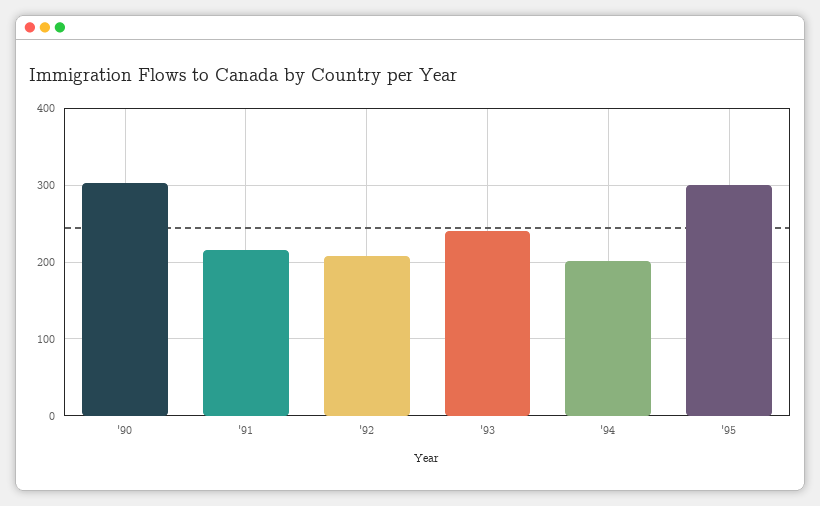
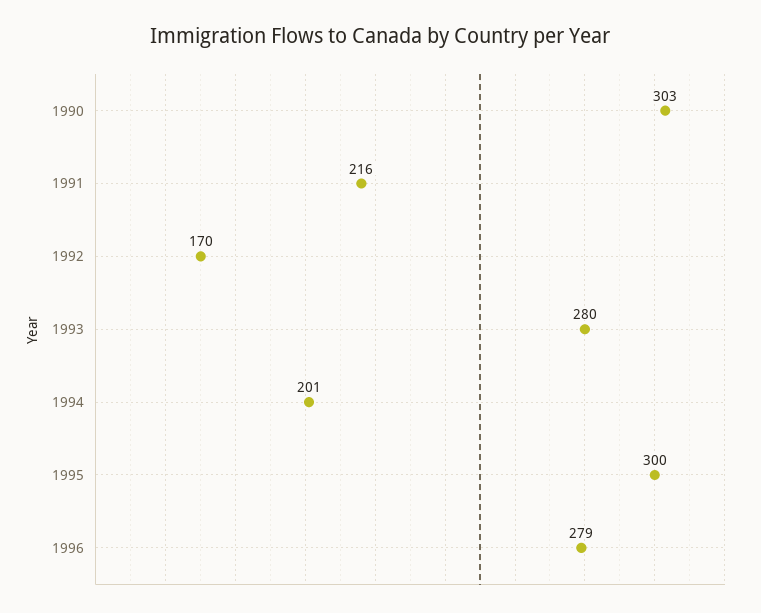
'92: 210 -> 170
'93: 240 -> 280
1996: none -> 279

